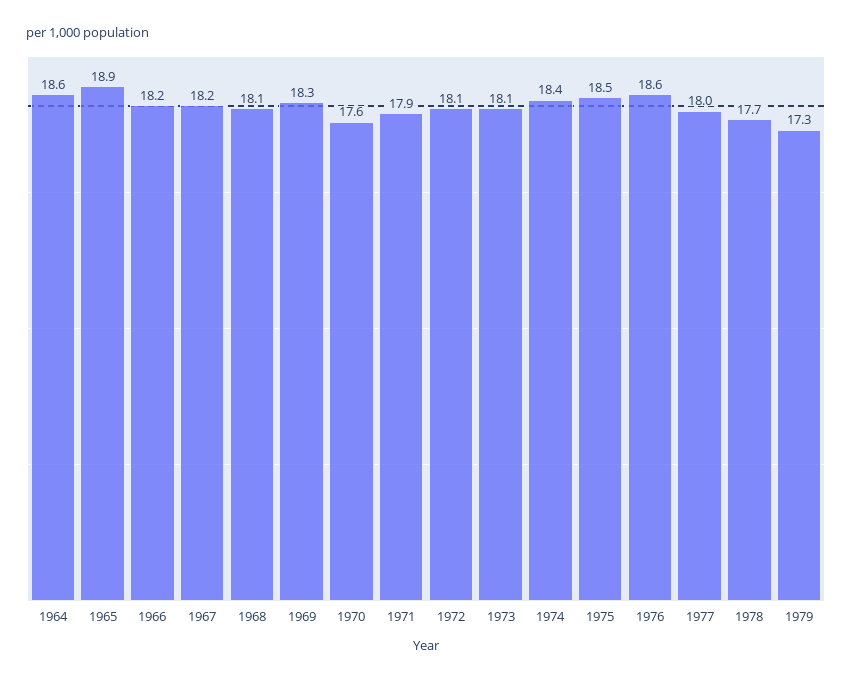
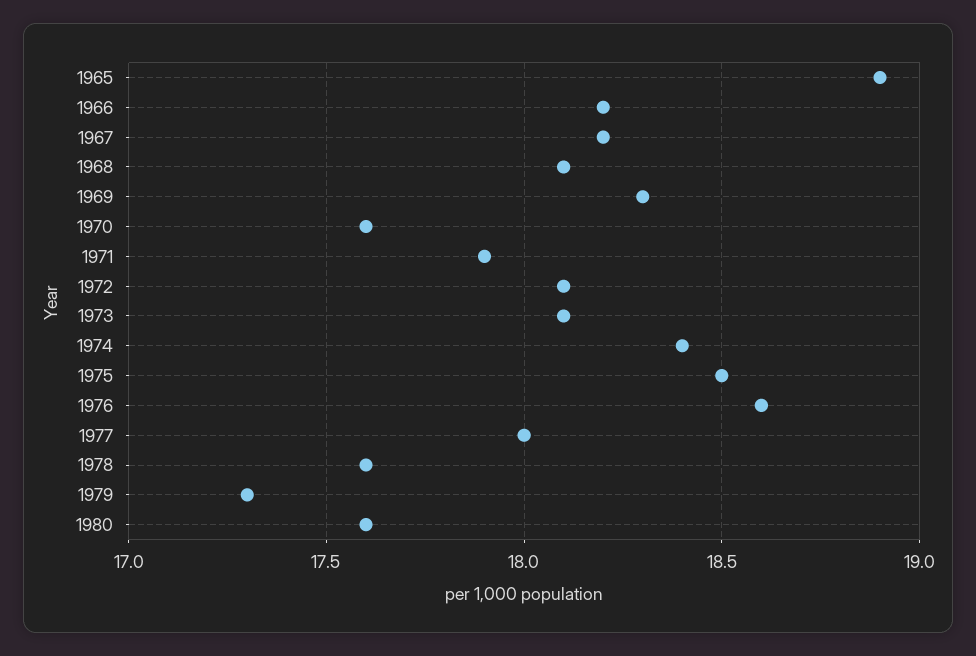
1964: 18.6 -> none
1978: 17.7 -> 17.6
1980: none -> 17.6

